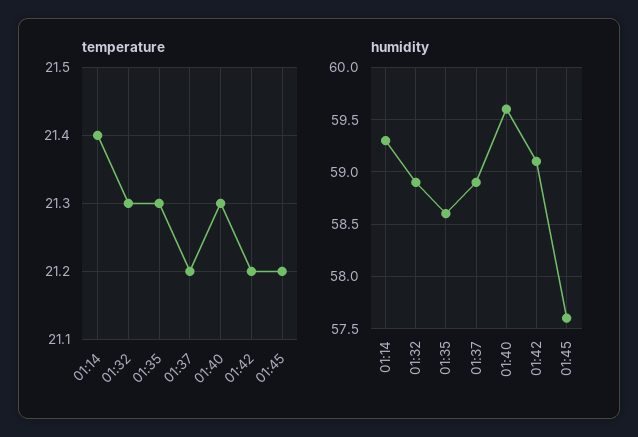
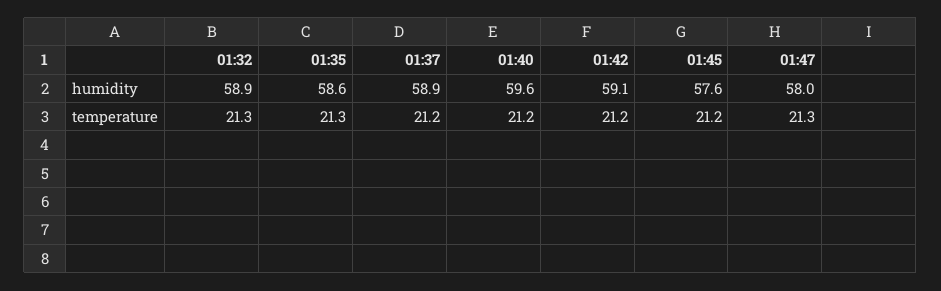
temperature, 01:14: 21.4 -> none
temperature, 01:40: 21.3 -> 21.2
humidity, 01:14: 59.3 -> none
humidity, 01:47: none -> 58
temperature, 01:47: none -> 21.3

